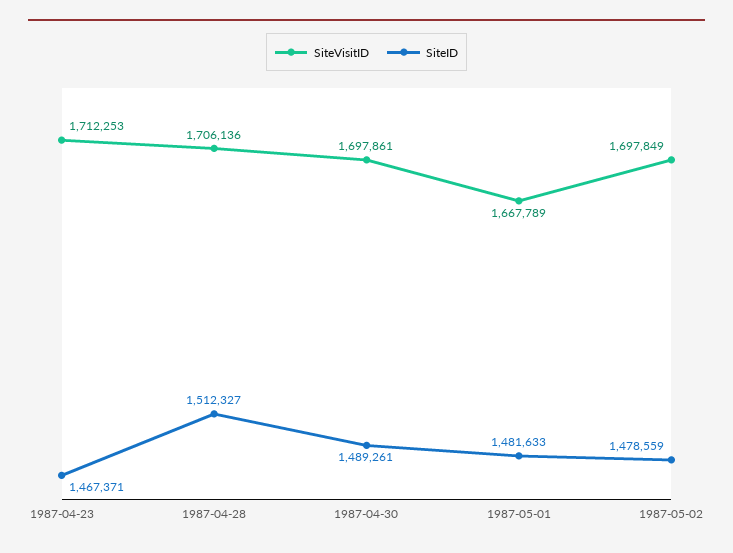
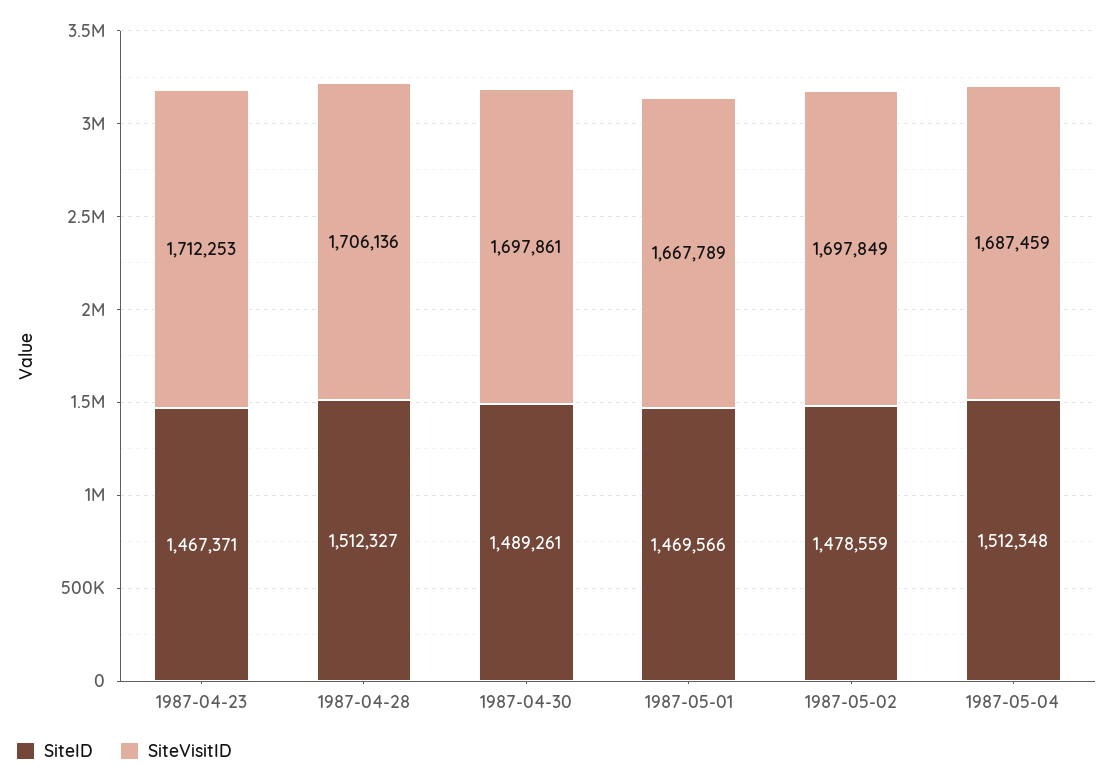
SiteID, 1987-05-01: 1481633 -> 1469566
SiteID, 1987-05-04: none -> 1512348
SiteVisitID, 1987-05-04: none -> 1687459

